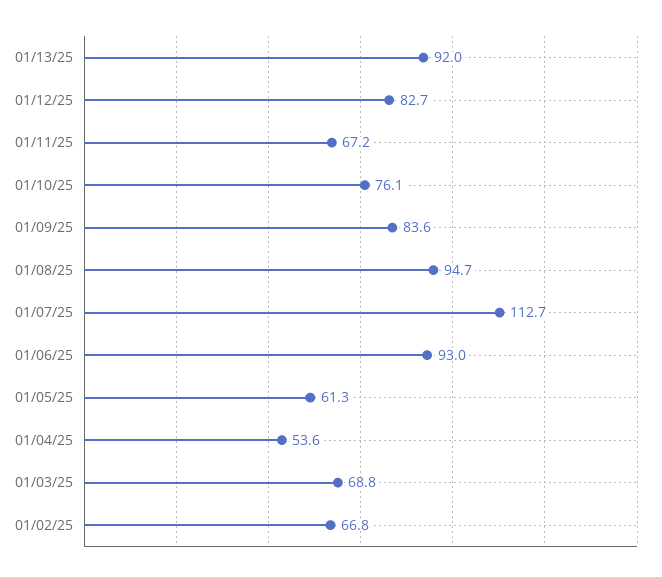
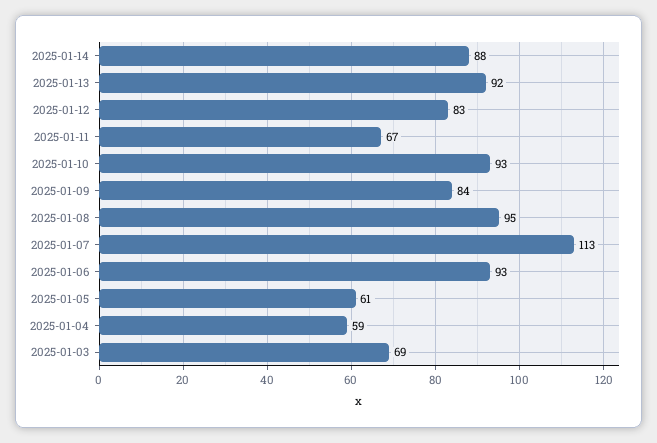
01/10/25: 76.1 -> 93
01/04/25: 53.6 -> 59
01/02/25: 66.8 -> none
2025-01-14: none -> 88

